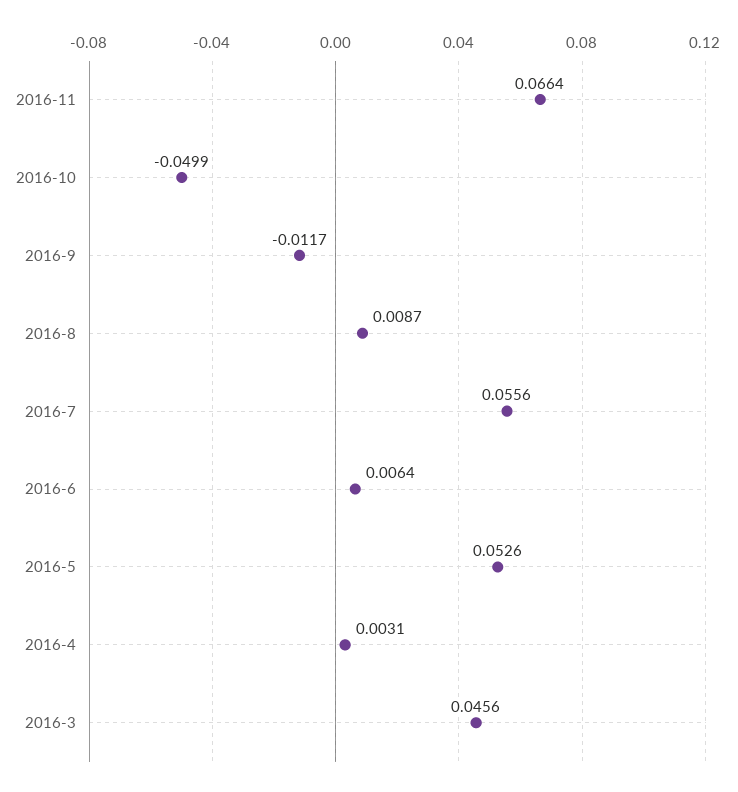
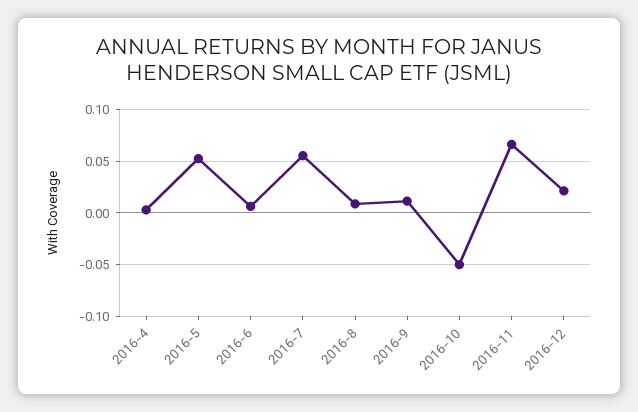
2016-9: -0.0117 -> 0.01
2016-3: 0.0456 -> none
2016-12: none -> 0.02

